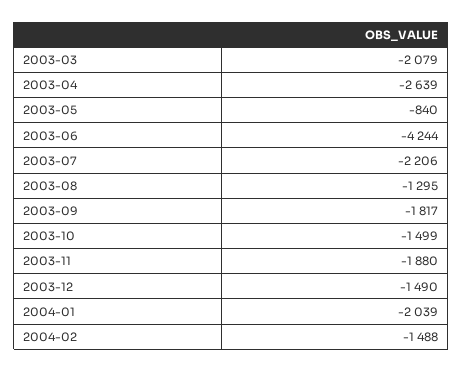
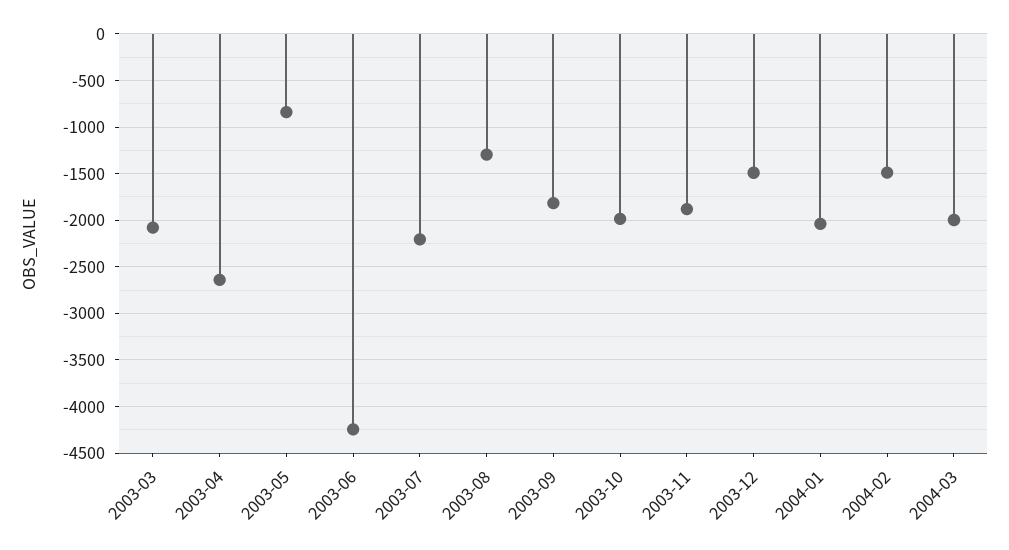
2003-10: -1499 -> -2000
2004-03: none -> -2000

